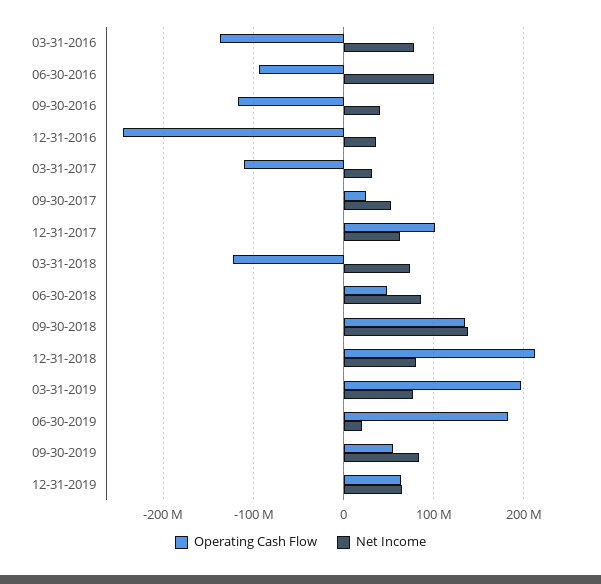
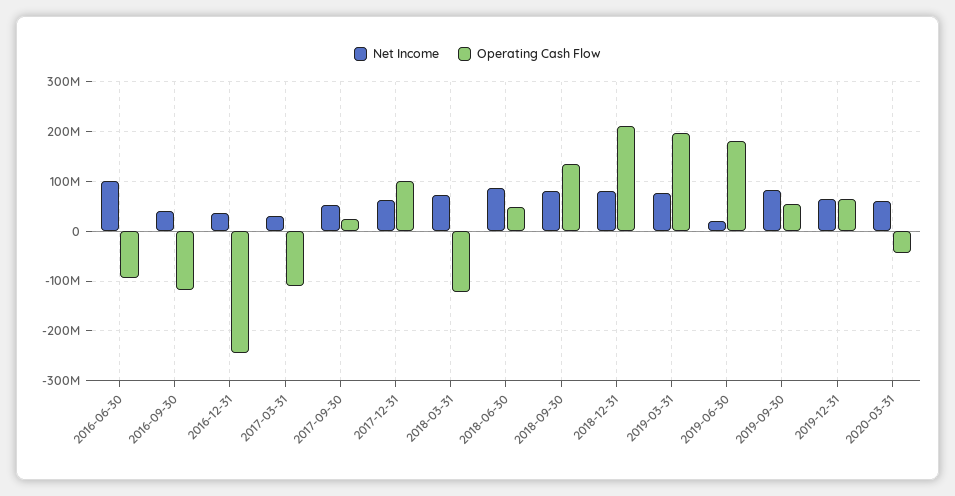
Operating Cash Flow, 03-31-2016: -140000000 -> none
Net Income, 03-31-2016: 80000000 -> none
Net Income, 09-30-2018: 140000000 -> 80000000
Net Income, 2020-03-31: none -> 60000000
Operating Cash Flow, 2020-03-31: none -> -40000000

